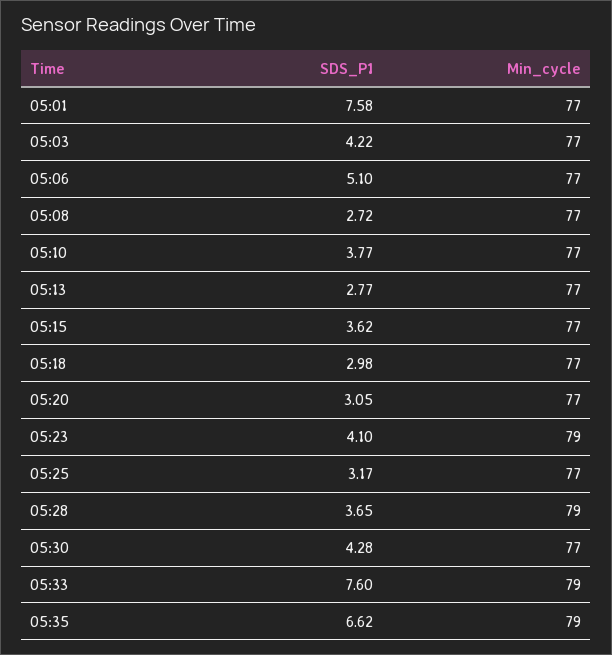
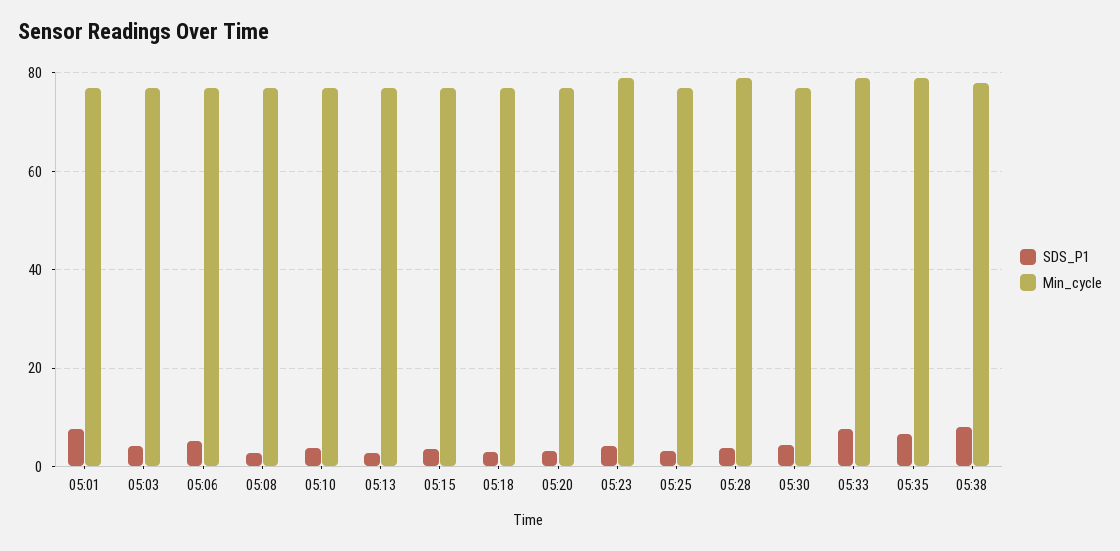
SDS_P1, 05:38: none -> 8
Min_cycle, 05:38: none -> 78

